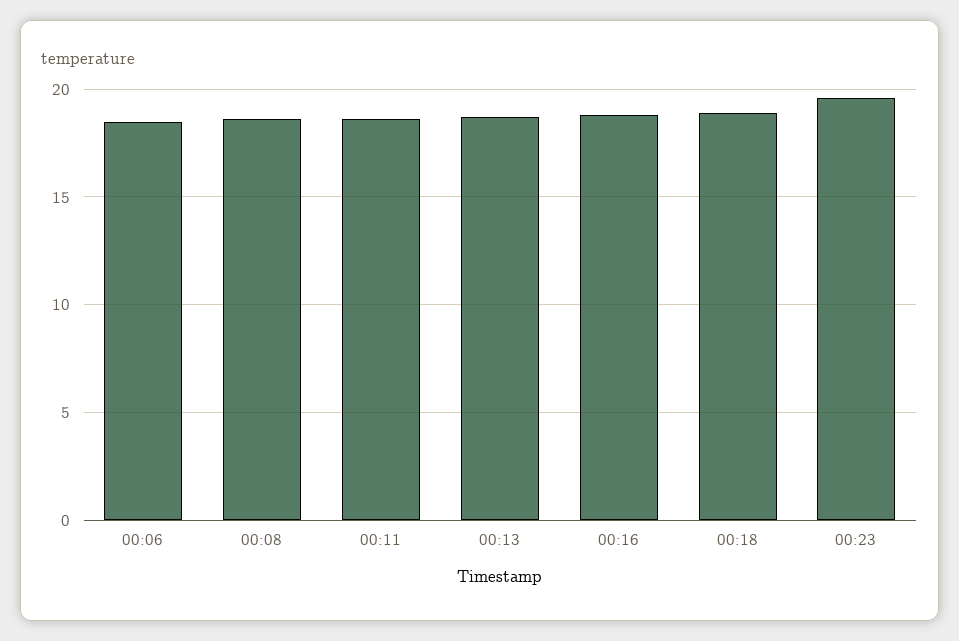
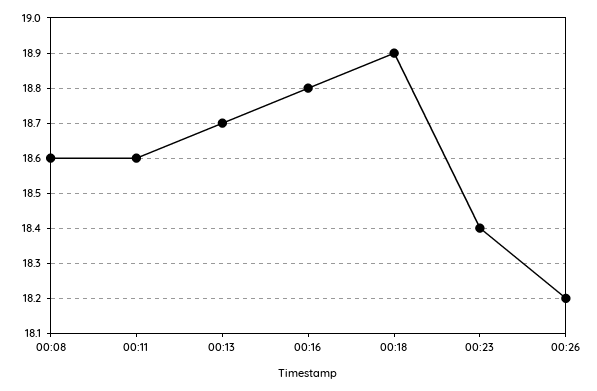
00:06: 18.5 -> none
00:23: 19.5 -> 18.4
00:26: none -> 18.2

